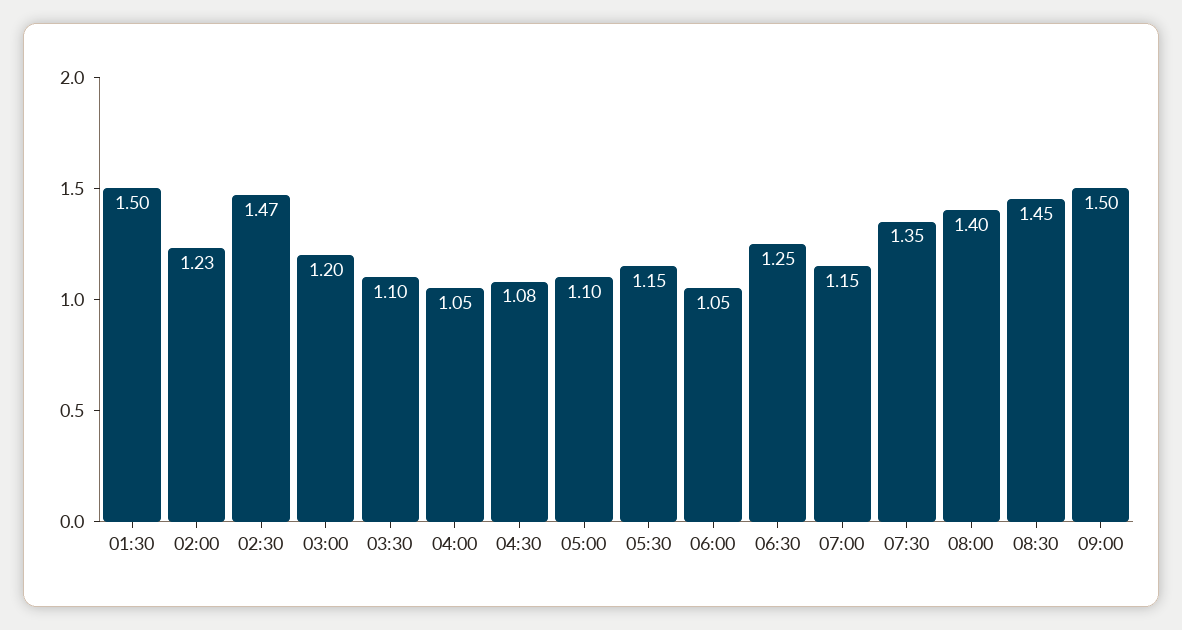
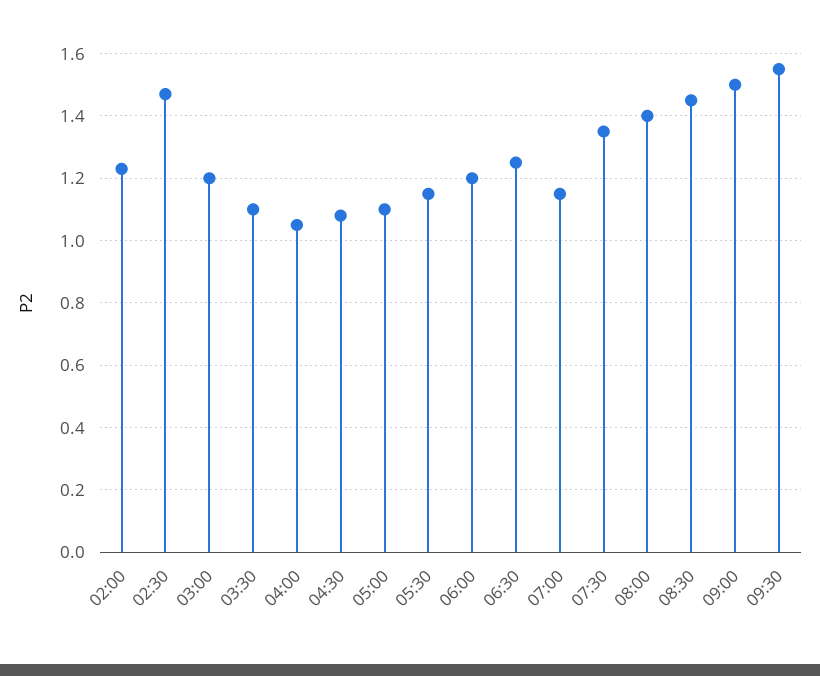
01:30: 1.5 -> none
06:00: 1.05 -> 1.2
09:30: none -> 1.55

